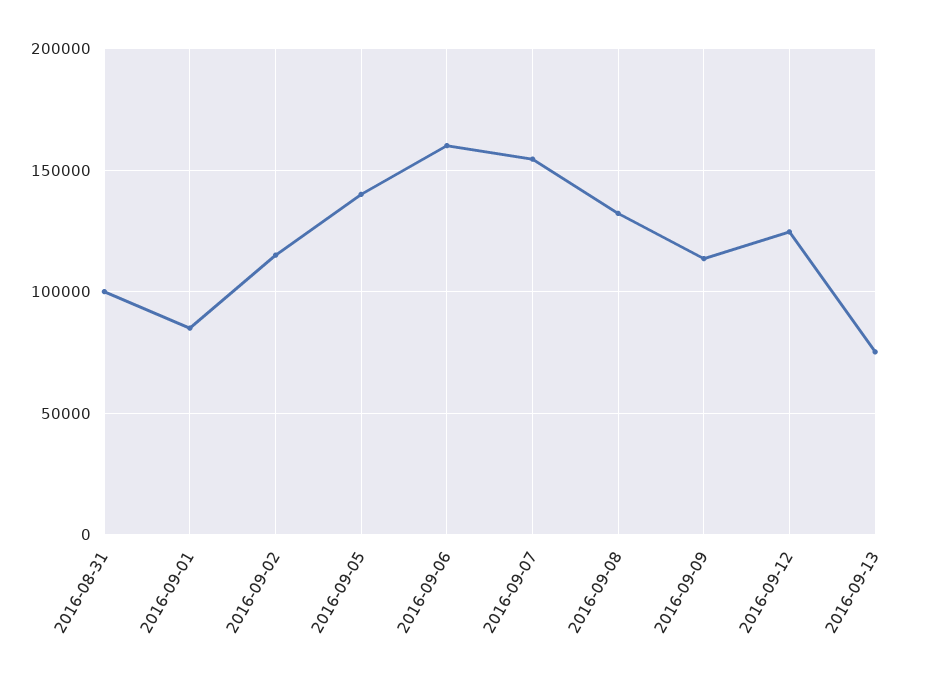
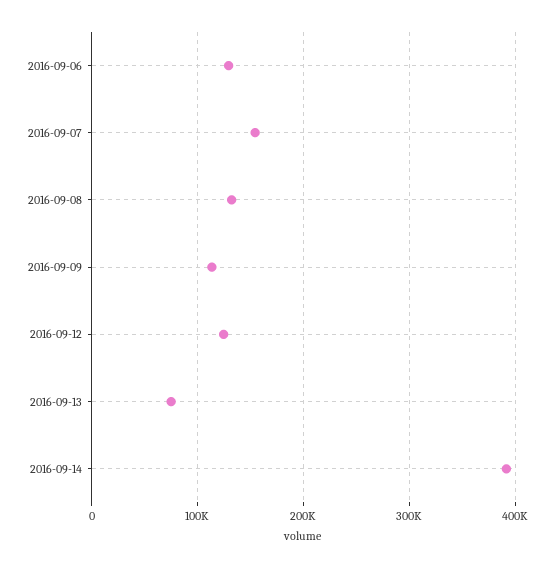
2016-08-31: 100000 -> none
2016-09-01: 85000 -> none
2016-09-02: 115000 -> none
2016-09-05: 140000 -> none
2016-09-06: 160000 -> 130000
2016-09-14: none -> 390000

